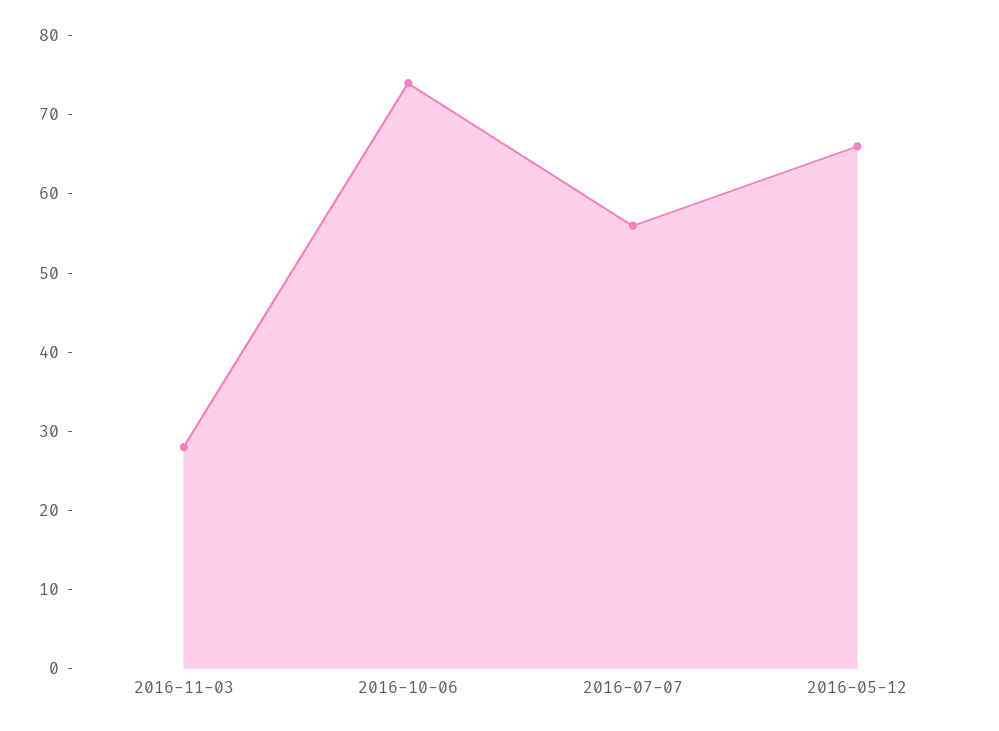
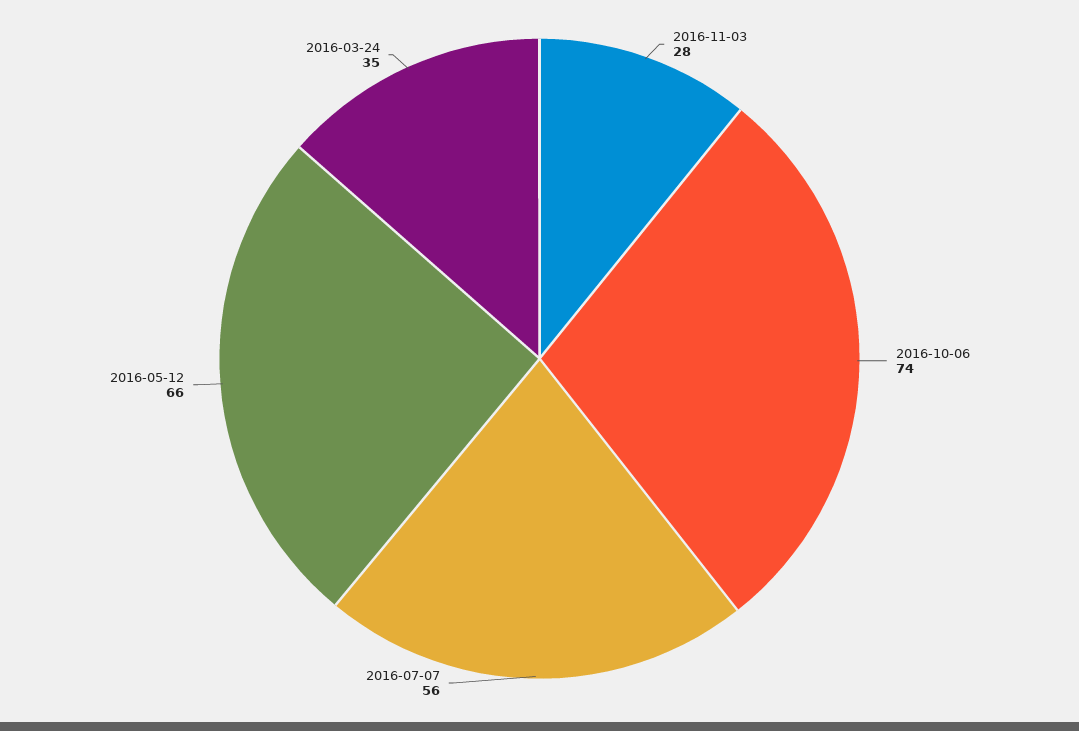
2016-03-24: none -> 35

